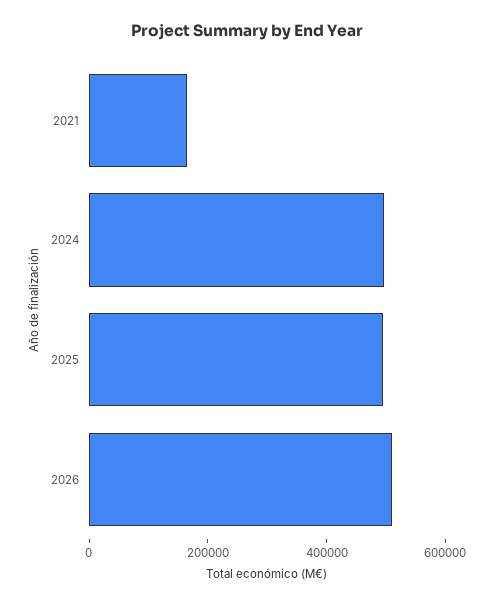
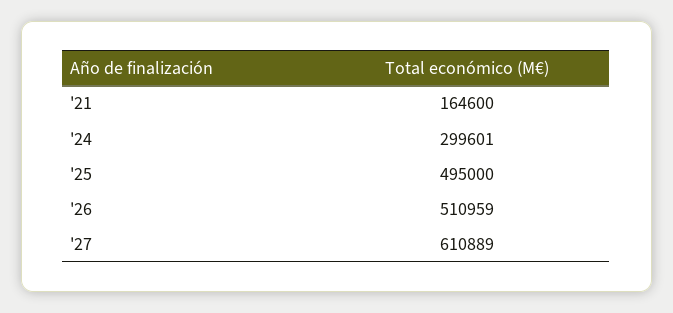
2024: 500000 -> 299601
'27: none -> 610889

